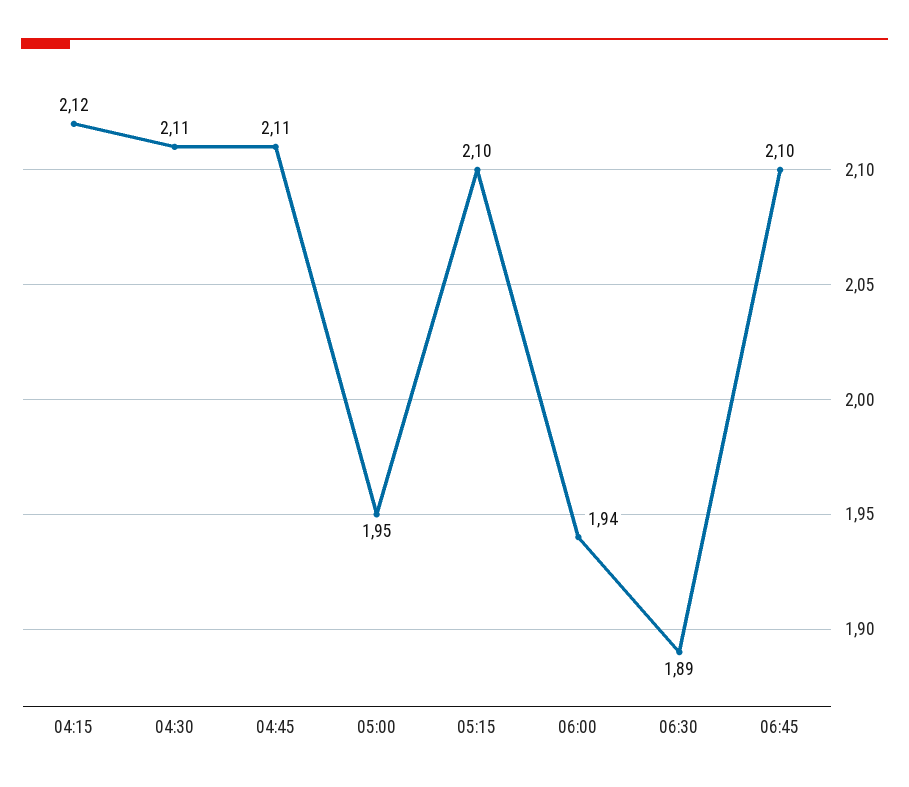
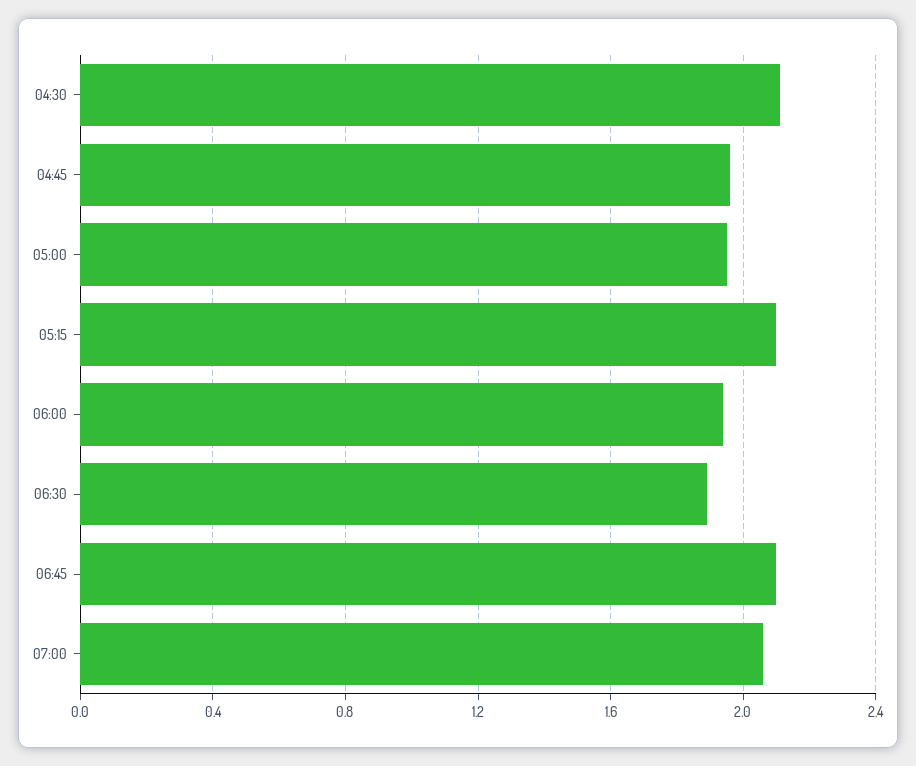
04:15: 2.12 -> none
04:45: 2.11 -> 1.95
07:00: none -> 2.05

